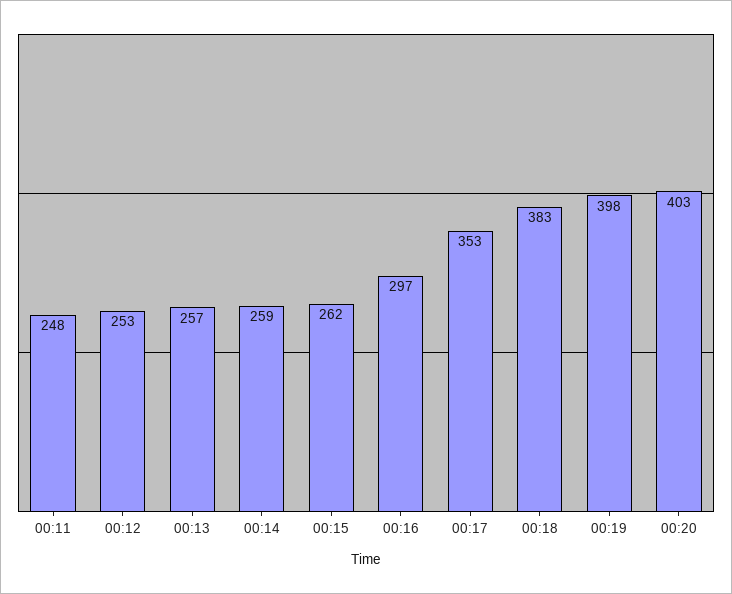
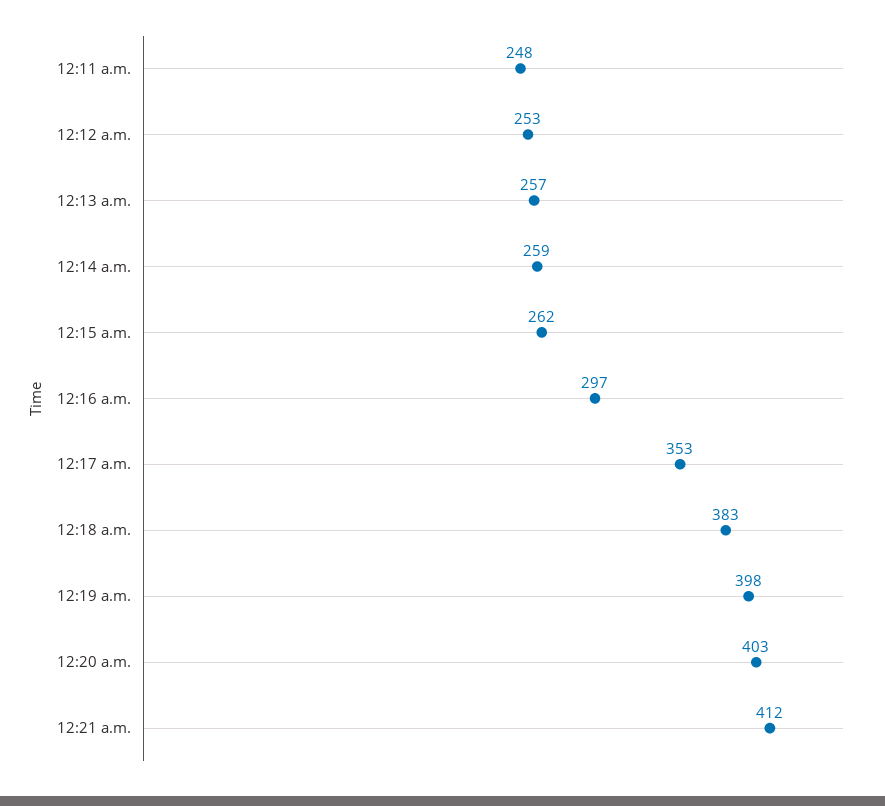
12:21 a.m.: none -> 412

